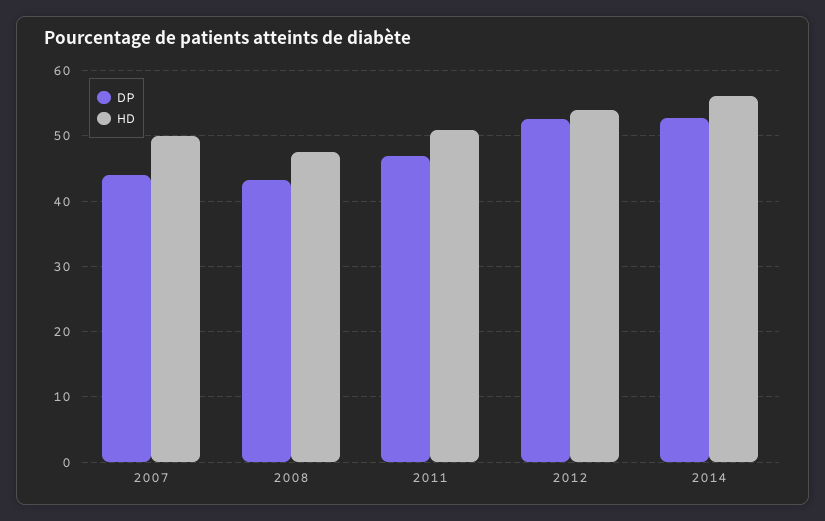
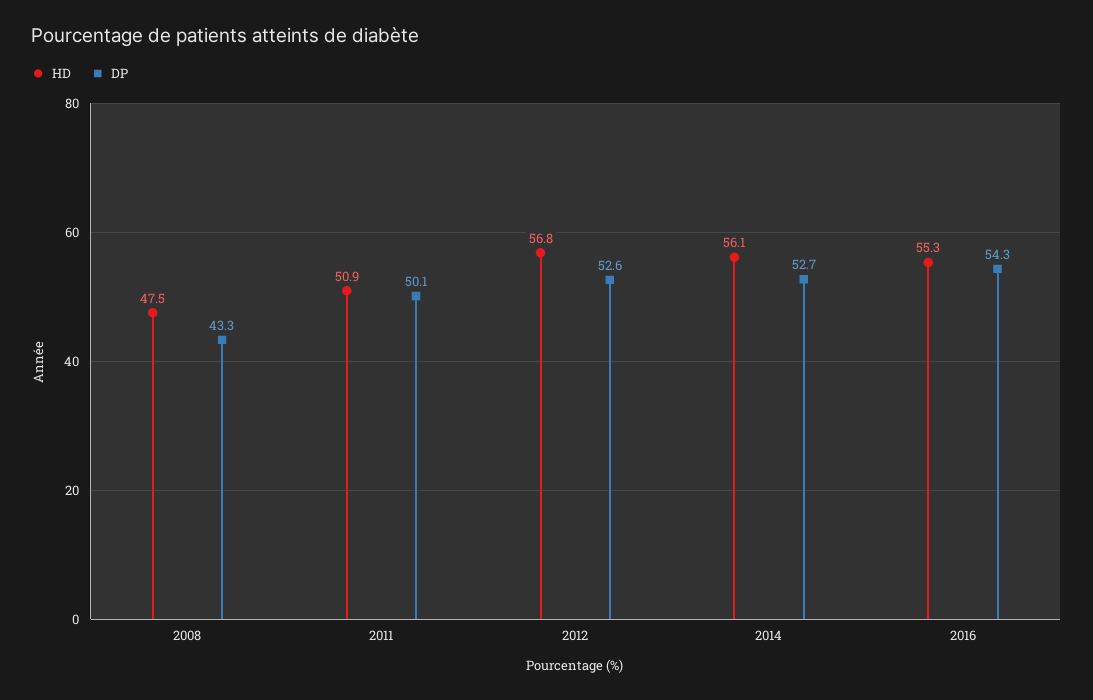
DP, 2007: 44 -> none
HD, 2007: 50 -> none
DP, 2011: 47 -> 50.1
HD, 2012: 54 -> 56.8
HD, 2016: none -> 55.3
DP, 2016: none -> 54.3

